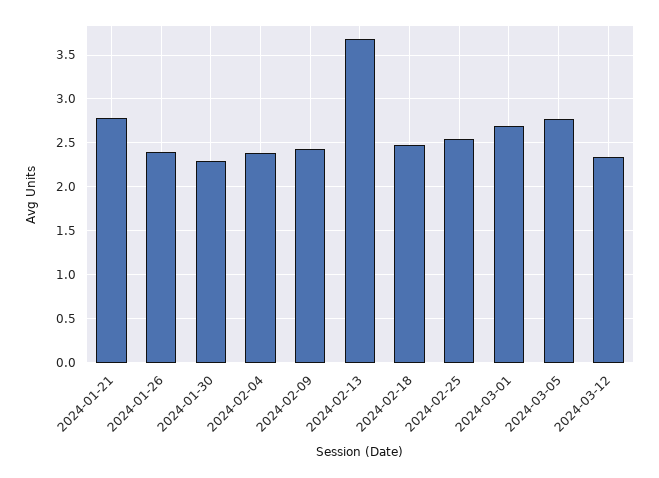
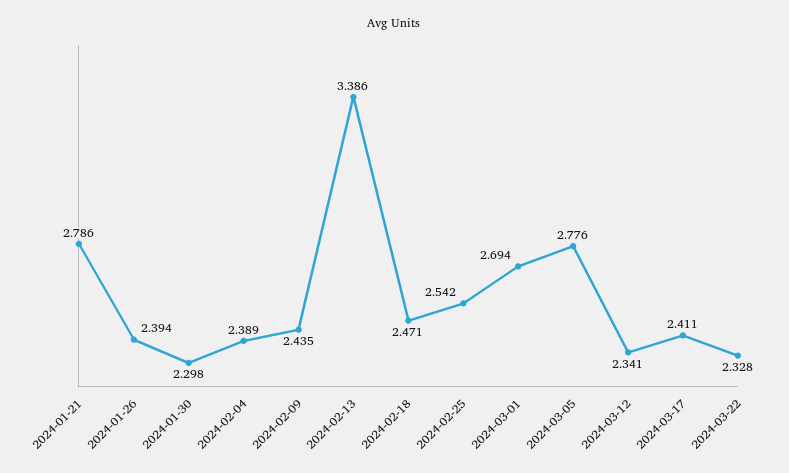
2024-02-13: 3.7 -> 3.386
2024-03-17: none -> 2.411
2024-03-22: none -> 2.328

